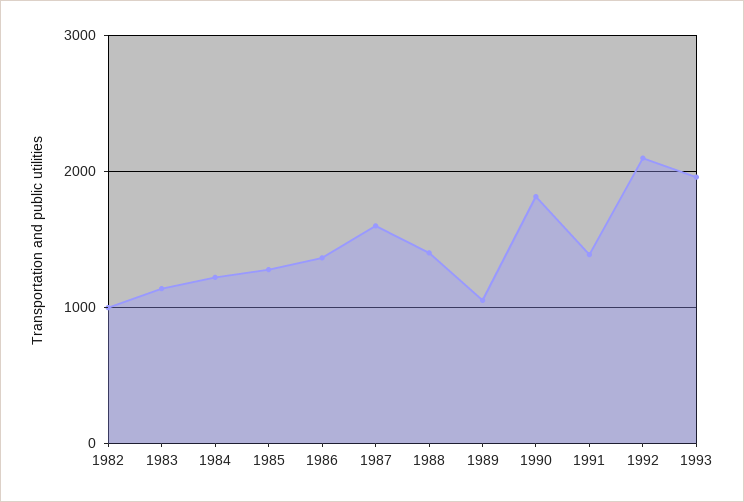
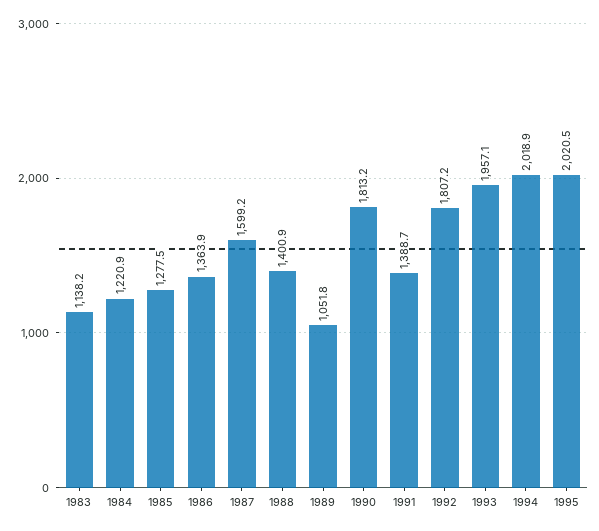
1982: 1000 -> none
1992: 2100 -> 1807.2
1994: none -> 2018.9
1995: none -> 2020.5

